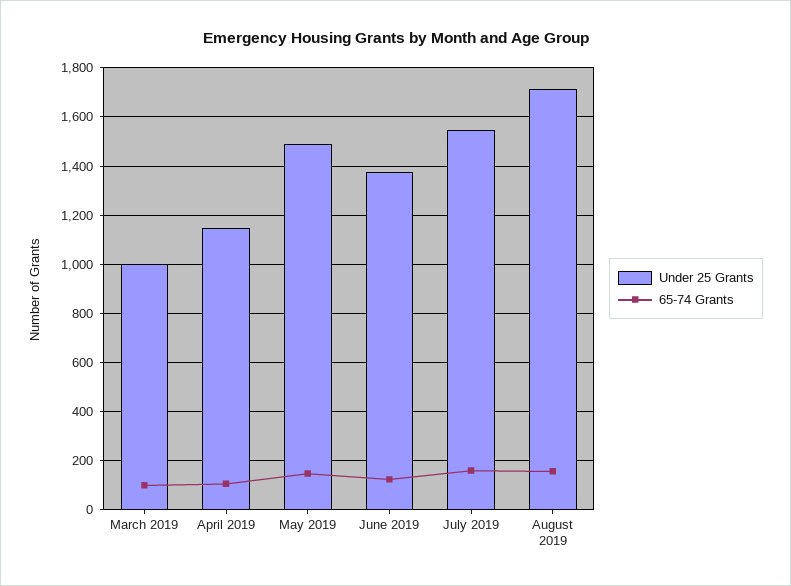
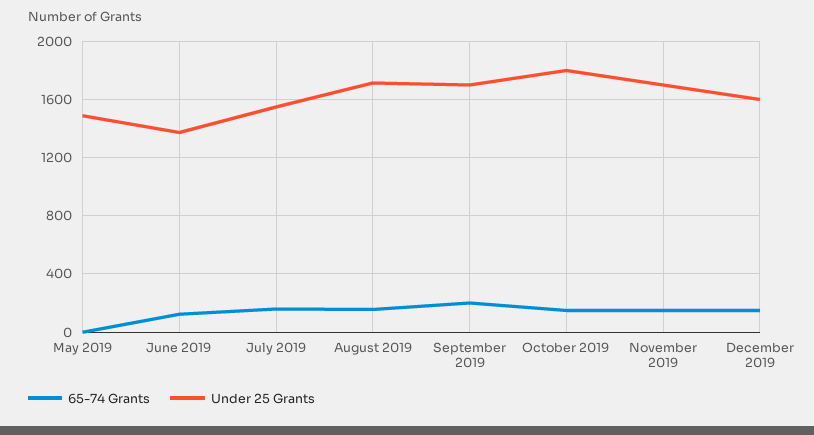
Under 25 Grants, March 2019: 1000 -> none
65-74 Grants, March 2019: 100 -> none
Under 25 Grants, April 2019: 1150 -> none
65-74 Grants, April 2019: 100 -> none
65-74 Grants, May 2019: 150 -> 0
65-74 Grants, September 2019: none -> 200
Under 25 Grants, September 2019: none -> 1700
65-74 Grants, October 2019: none -> 150
Under 25 Grants, October 2019: none -> 1800
65-74 Grants, November 2019: none -> 150
Under 25 Grants, November 2019: none -> 1700
65-74 Grants, December 2019: none -> 150
Under 25 Grants, December 2019: none -> 1600

